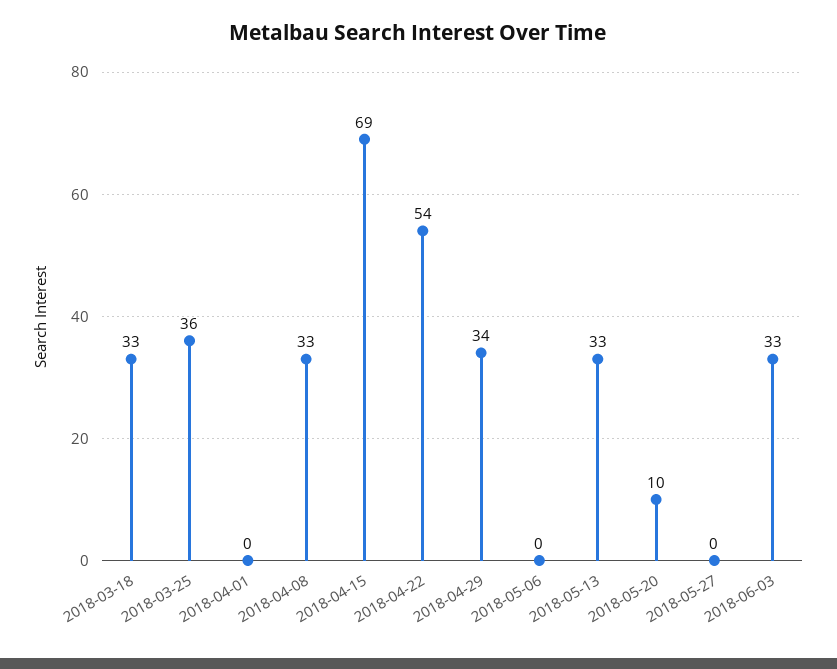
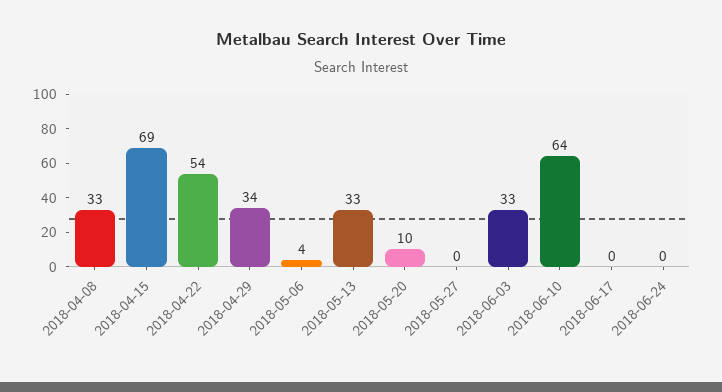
2018-03-18: 33 -> none
2018-03-25: 36 -> none
2018-04-01: 0 -> none
2018-05-06: 0 -> 4
2018-06-10: none -> 64
2018-06-17: none -> 0
2018-06-24: none -> 0

